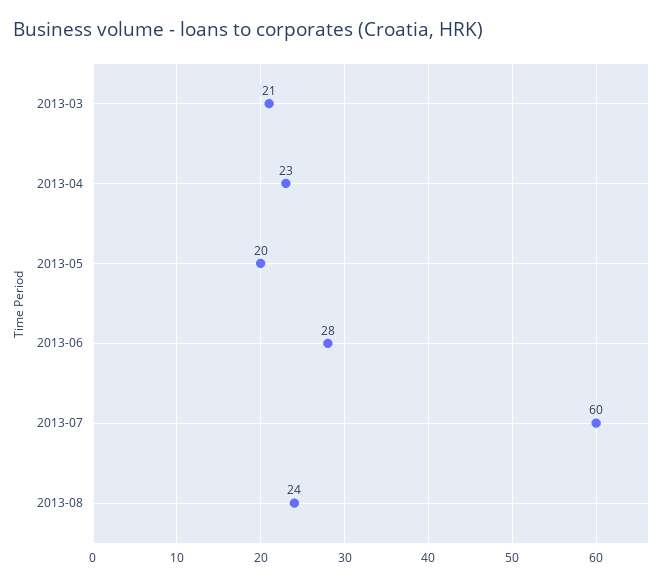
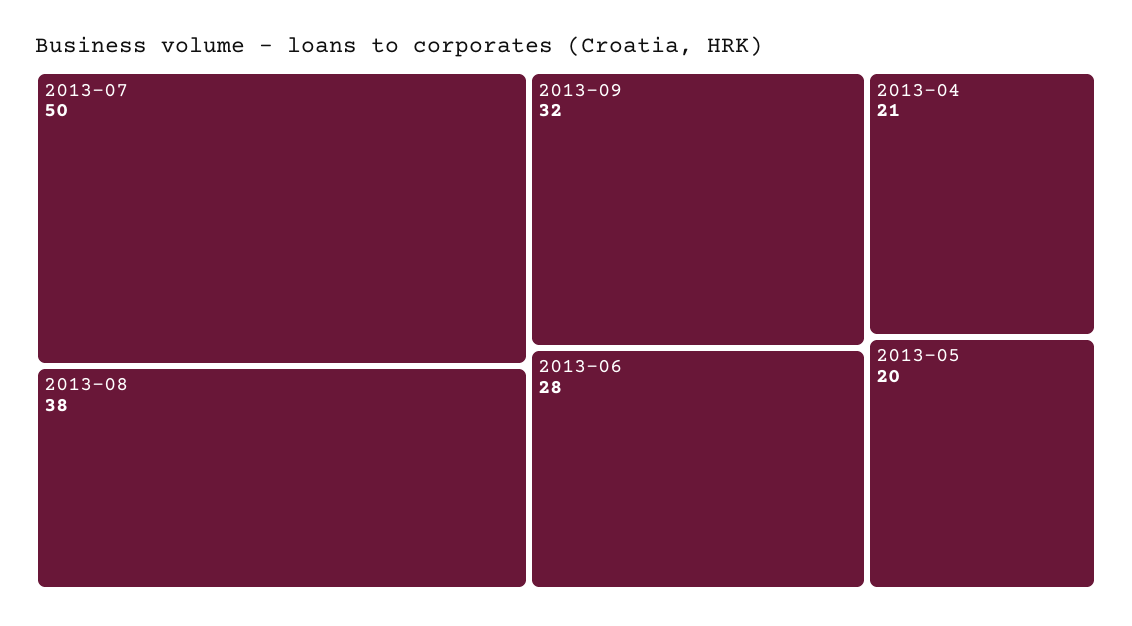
2013-03: 21 -> none
2013-04: 23 -> 21
2013-07: 60 -> 50
2013-08: 24 -> 38
2013-09: none -> 32

